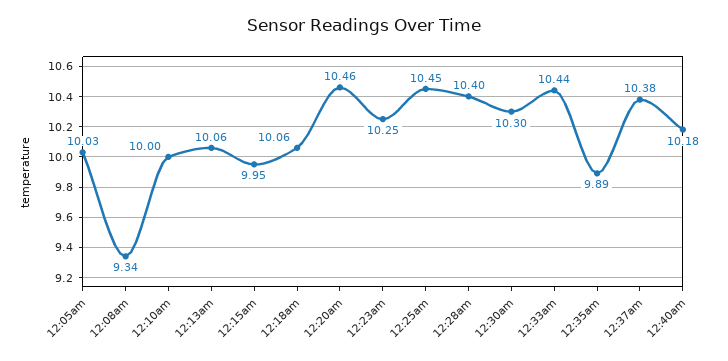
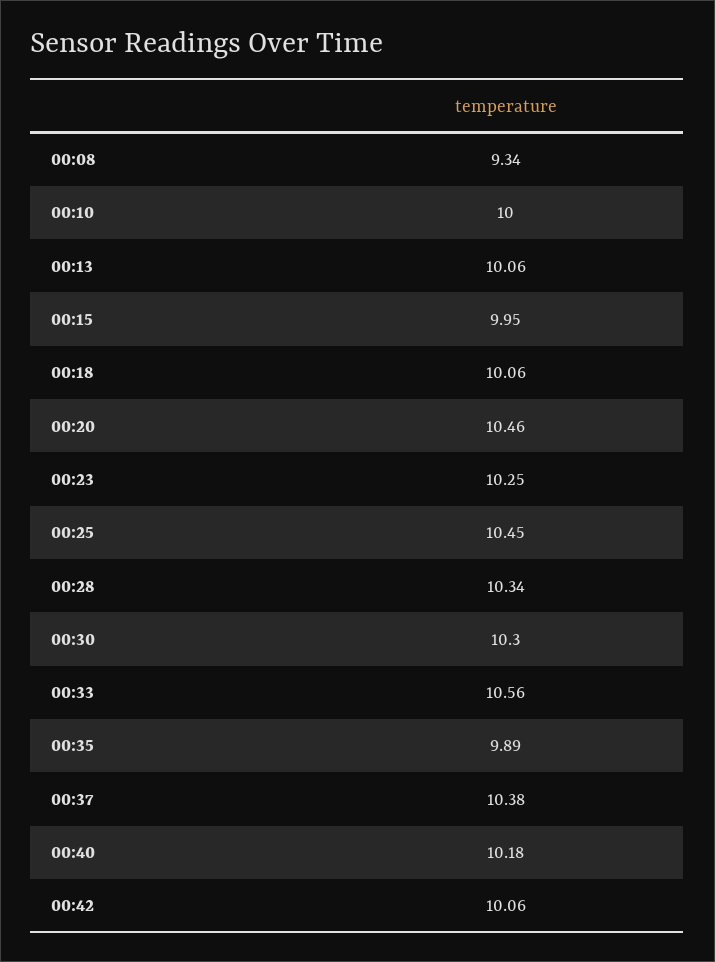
12:05am: 10.03 -> none
12:28am: 10.4 -> 10.34
12:33am: 10.44 -> 10.56
00:42: none -> 10.06

